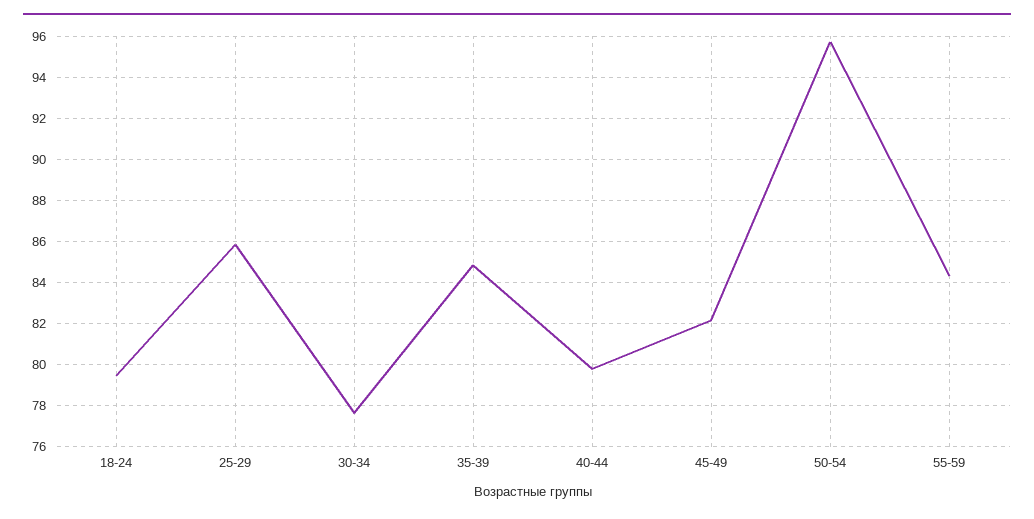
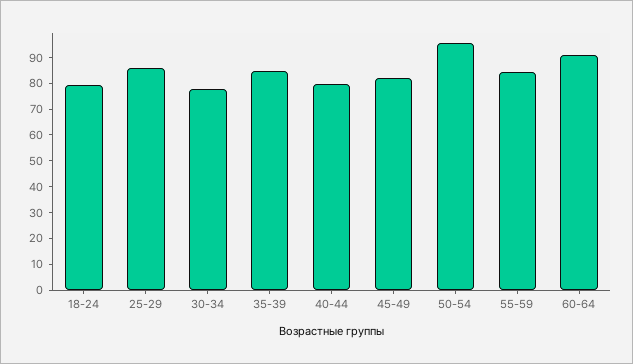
60-64: none -> 90

